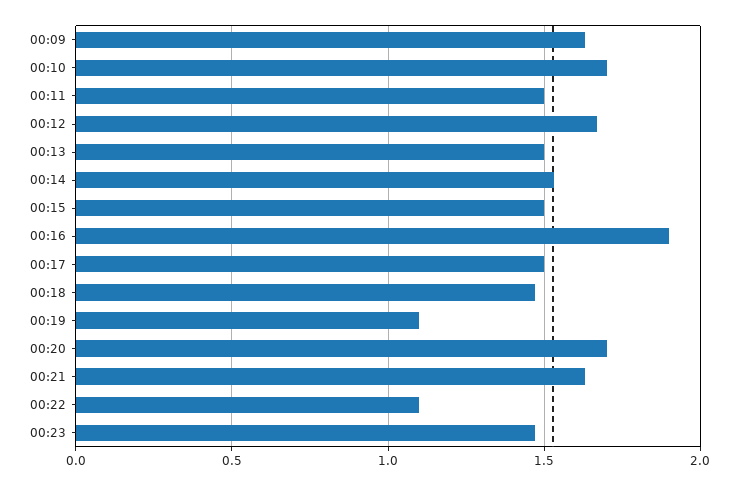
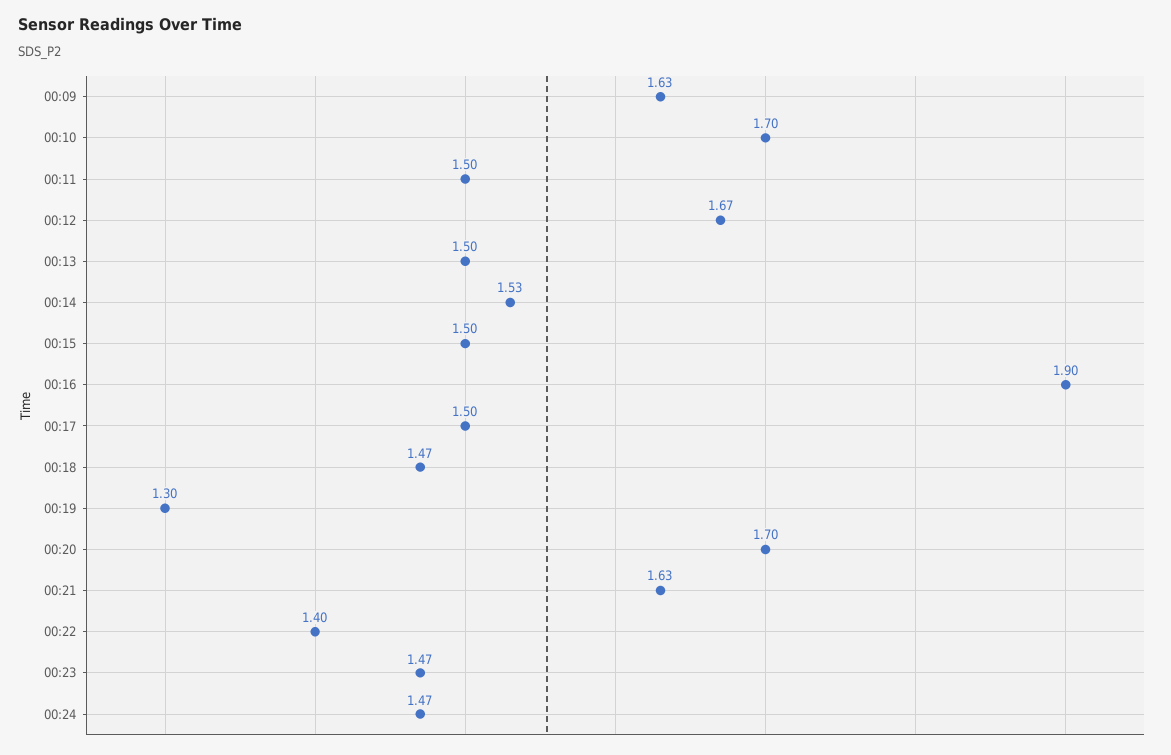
00:19: 1.1 -> 1.3
00:22: 1.1 -> 1.4
00:24: none -> 1.47

